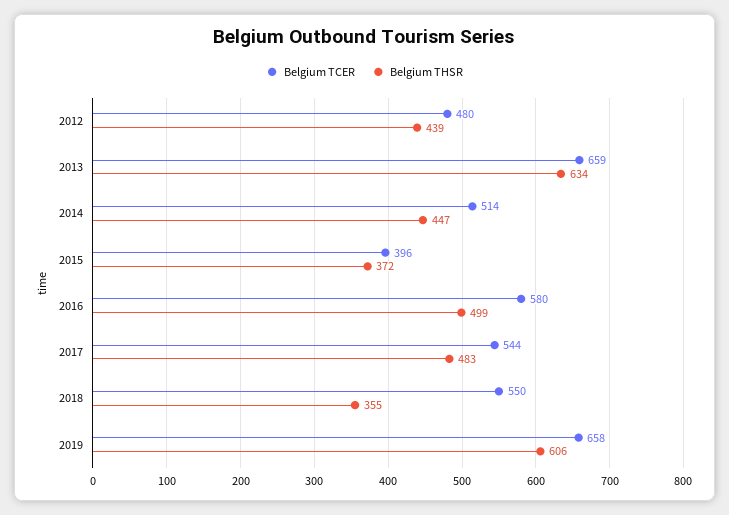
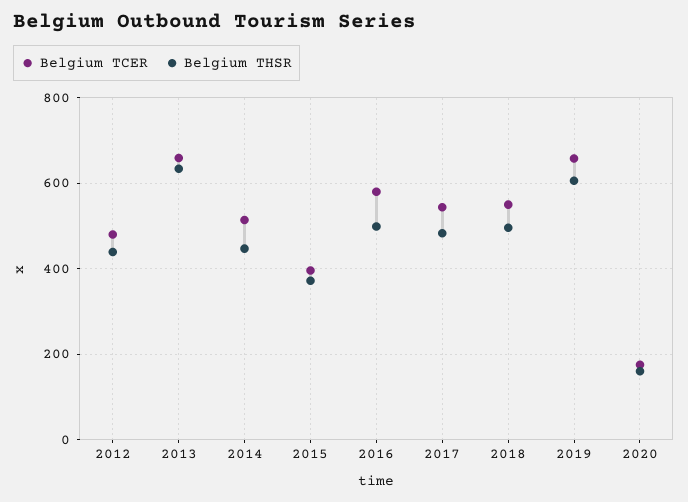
Belgium THSR, 2018: 355 -> 500
Belgium TCER, 2020: none -> 180
Belgium THSR, 2020: none -> 160

